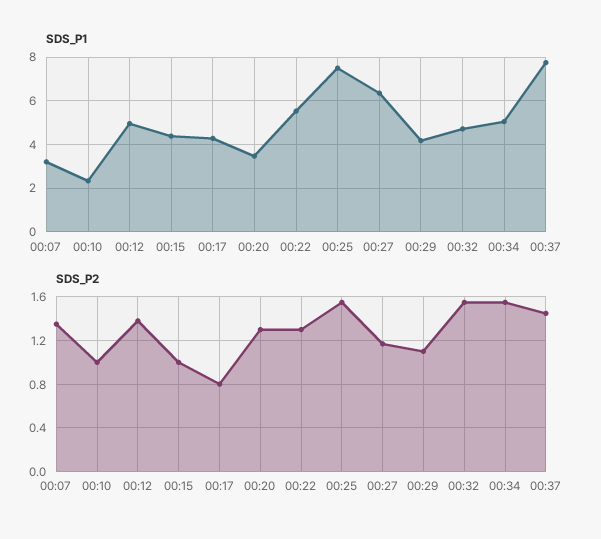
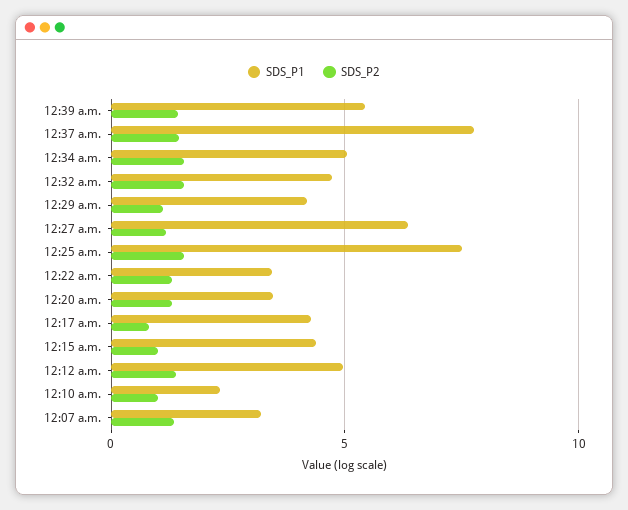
SDS_P1, 00:22: 5.5 -> 3.5
SDS_P1, 12:39 a.m.: none -> 5.5
SDS_P2, 12:39 a.m.: none -> 1.5

